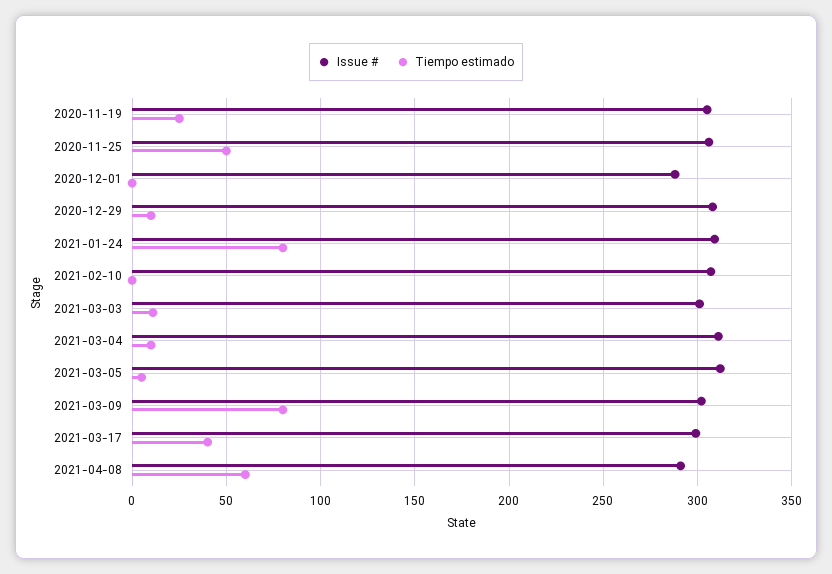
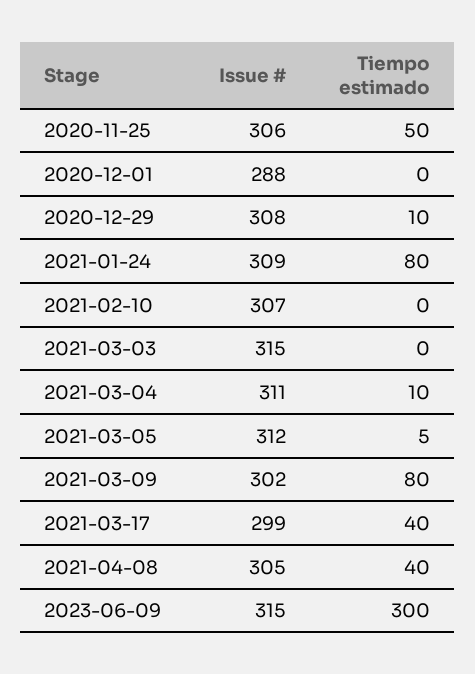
Issue #, 2020-11-19: 305 -> none
Tiempo estimado, 2020-11-19: 25 -> none
Issue #, 2021-03-03: 300 -> 315
Tiempo estimado, 2021-03-03: 10 -> 0
Issue #, 2021-04-08: 290 -> 305
Tiempo estimado, 2021-04-08: 60 -> 40
Issue #, 2023-06-09: none -> 315
Tiempo estimado, 2023-06-09: none -> 300

